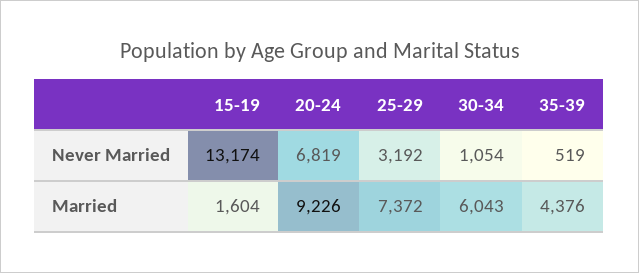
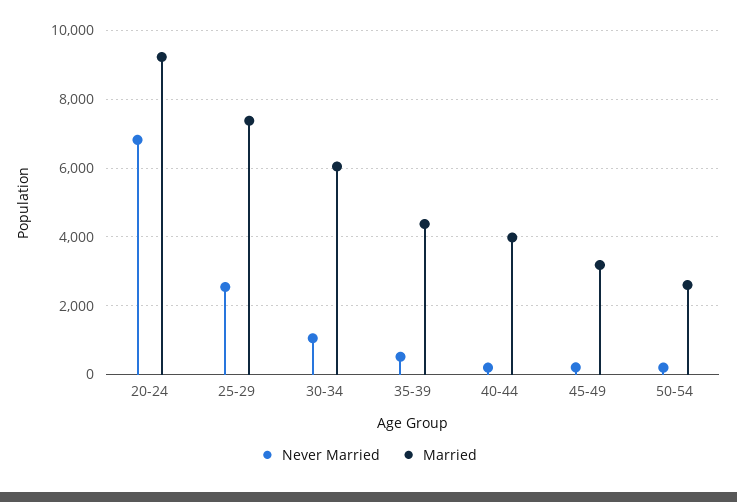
Never Married, 15-19: 13174 -> none
Never Married, 25-29: 3192 -> 2600
Married, 15-19: 1604 -> none
Never Married, 40-44: none -> 200
Married, 40-44: none -> 4000
Never Married, 45-49: none -> 200
Married, 45-49: none -> 3200
Never Married, 50-54: none -> 200
Married, 50-54: none -> 2600

